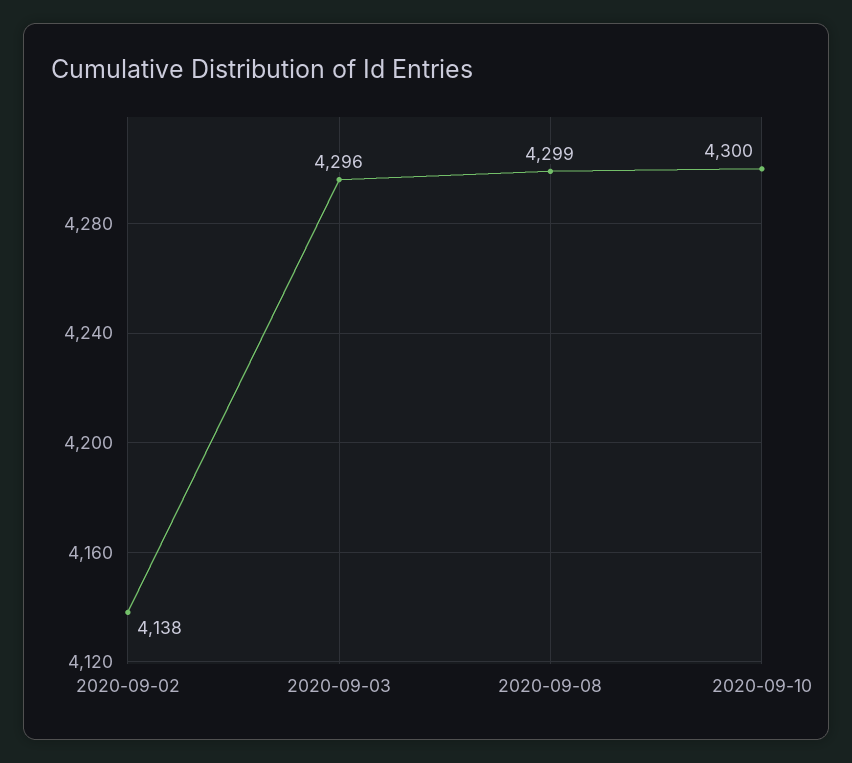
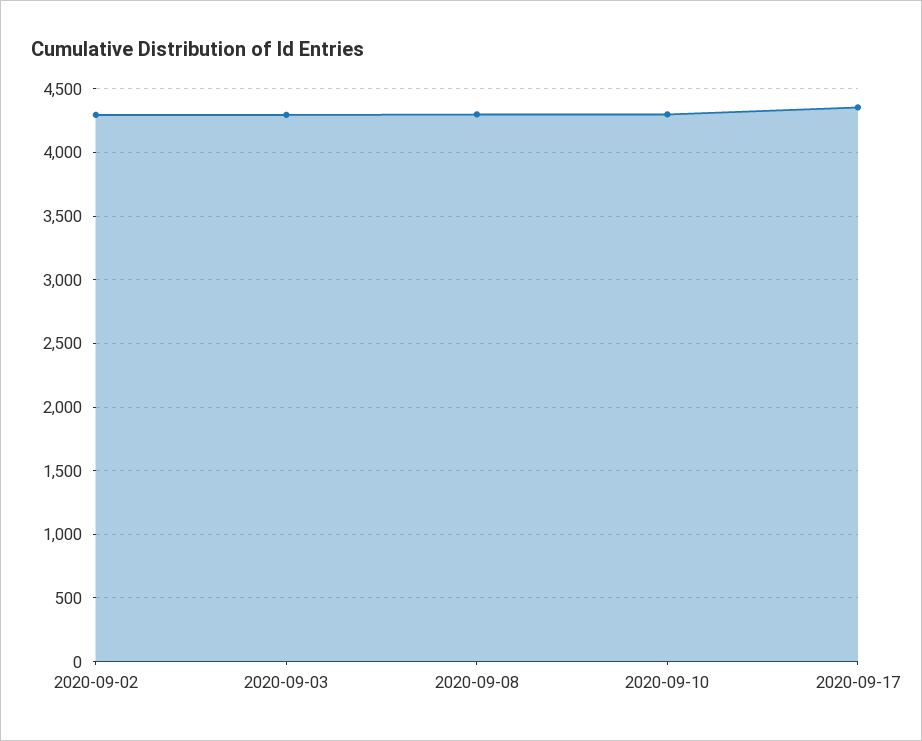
2020-09-02: 4138 -> 4300
2020-09-17: none -> 4350

